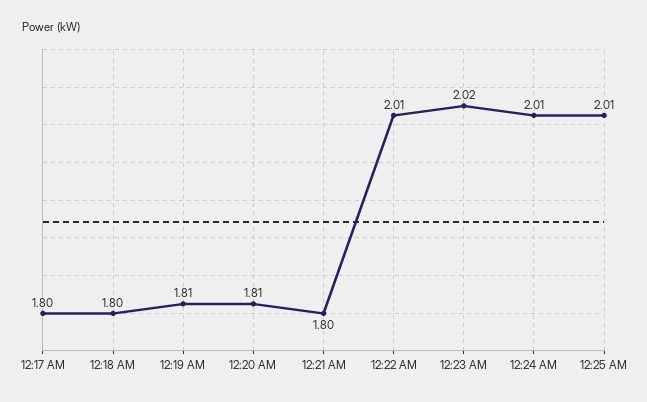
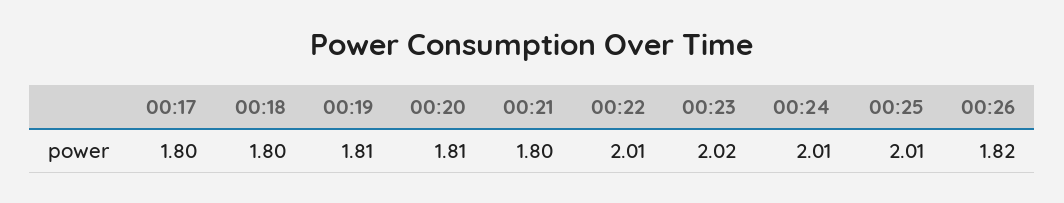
00:26: none -> 1.82

